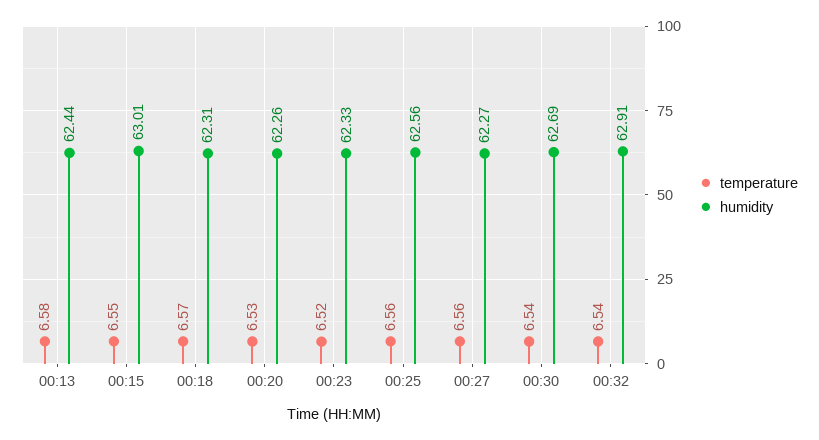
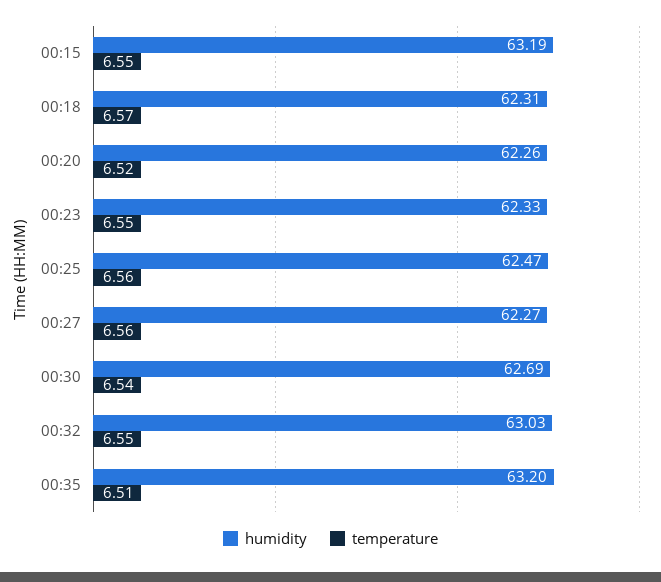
temperature, 00:13: 6.58 -> none
humidity, 00:13: 62.44 -> none
humidity, 00:15: 63.01 -> 63.19
temperature, 00:20: 6.53 -> 6.52
temperature, 00:23: 6.52 -> 6.55
humidity, 00:25: 62.56 -> 62.47
temperature, 00:32: 6.54 -> 6.55
humidity, 00:32: 62.91 -> 63.03
humidity, 00:35: none -> 63.2
temperature, 00:35: none -> 6.51

